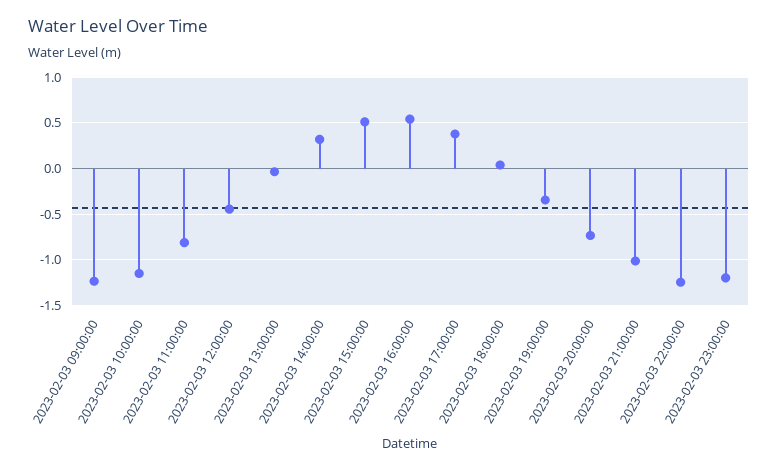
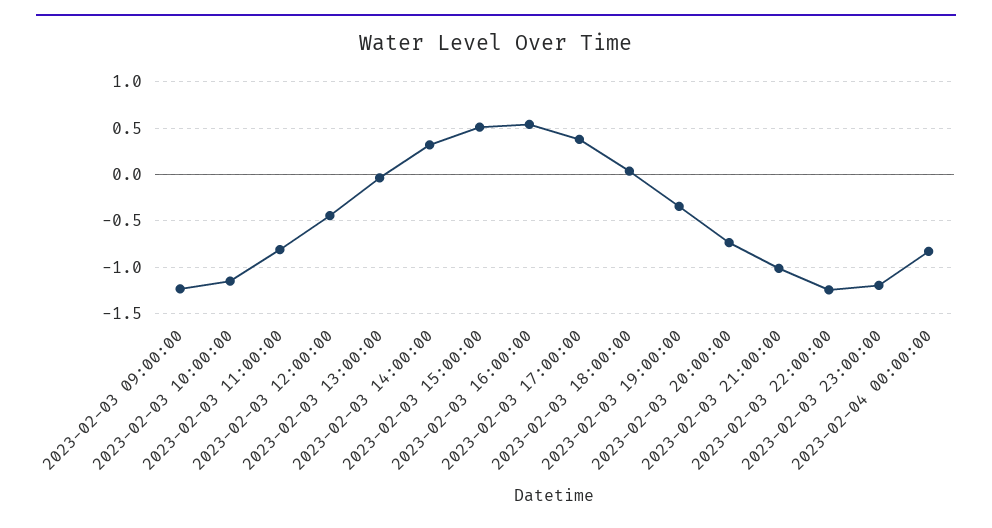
2023-02-04 00:00:00: none -> -0.8

